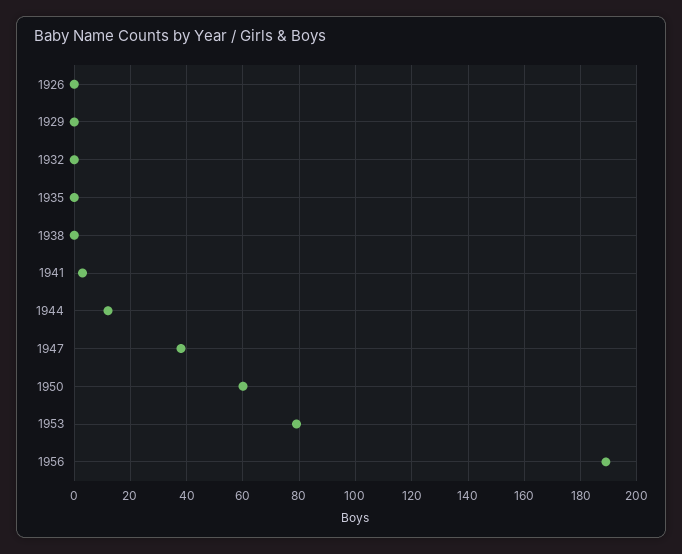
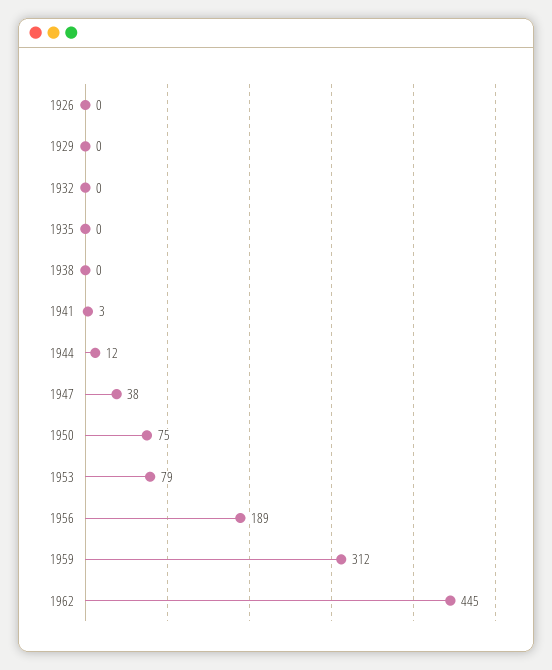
1950: 60 -> 75
1959: none -> 312
1962: none -> 445

